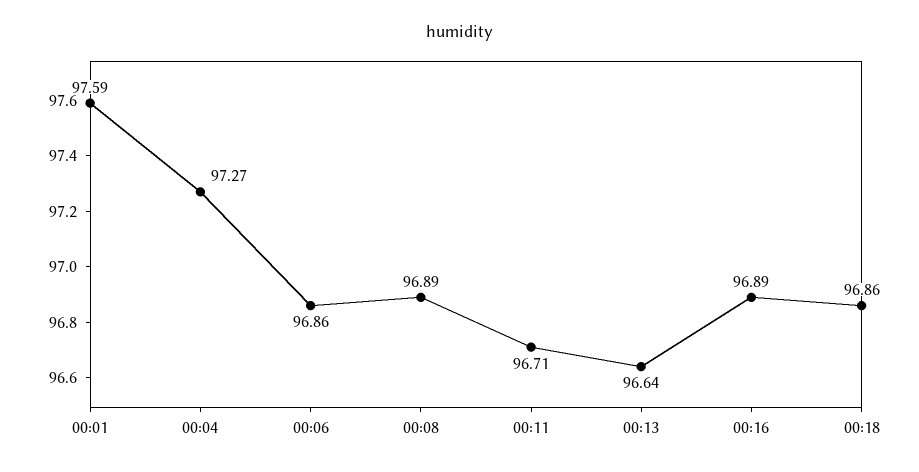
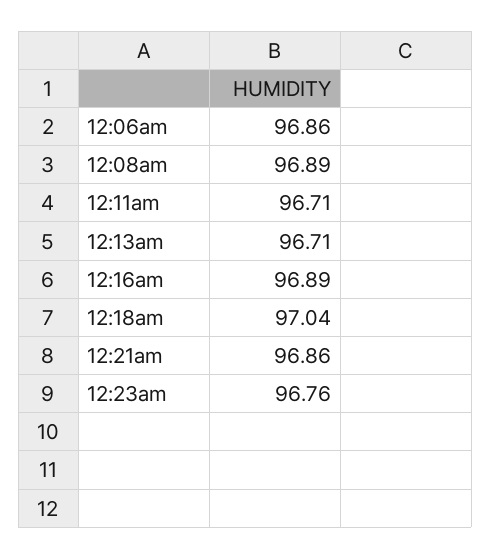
00:01: 97.59 -> none
00:04: 97.27 -> none
00:13: 96.64 -> 96.71
00:18: 96.86 -> 97.04
12:21am: none -> 96.86
12:23am: none -> 96.76

